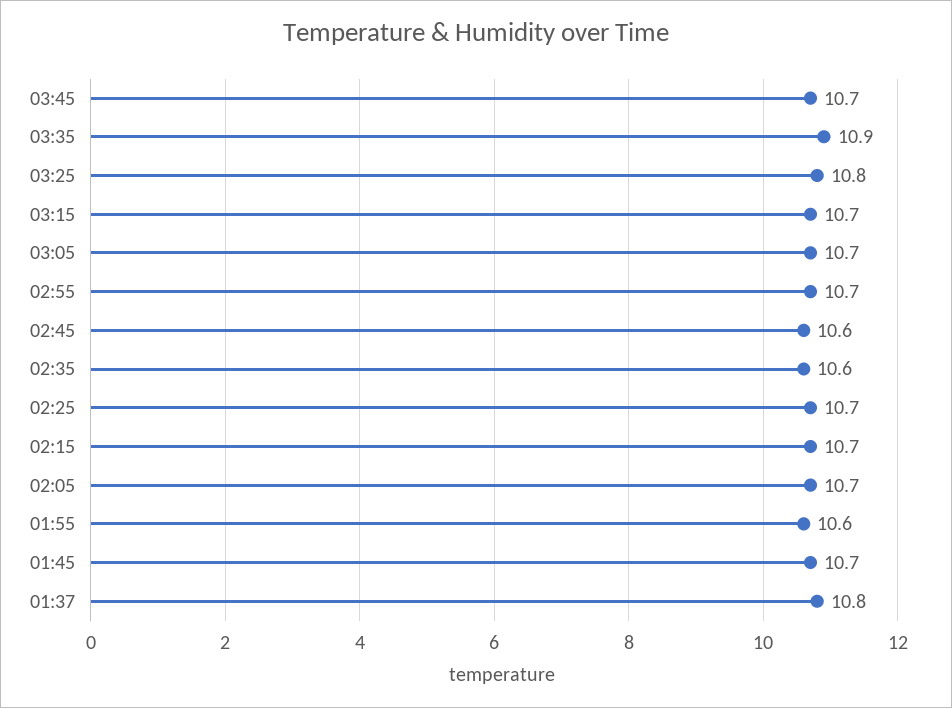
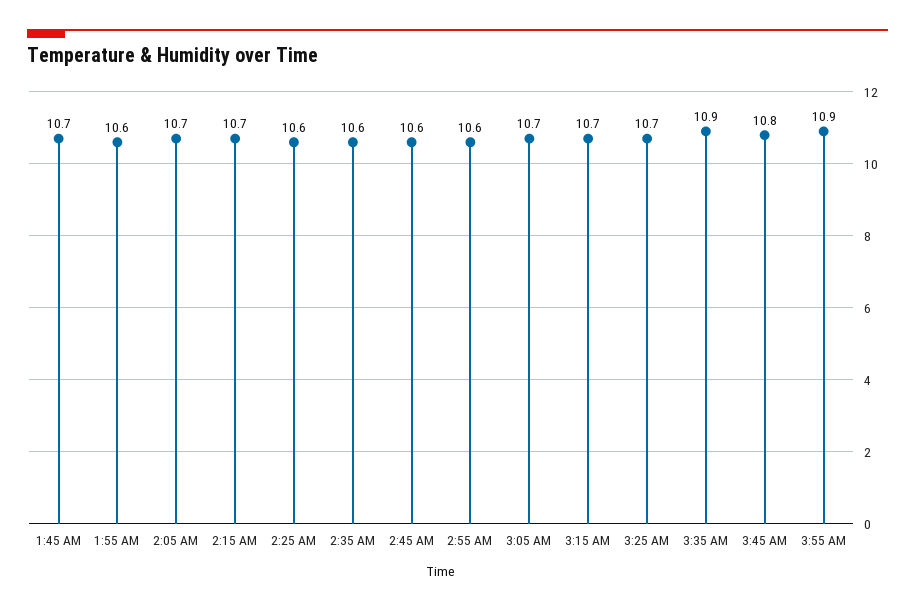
03:45: 10.7 -> 10.8
03:25: 10.8 -> 10.7
02:55: 10.7 -> 10.6
02:25: 10.7 -> 10.6
01:37: 10.8 -> none
3:55 AM: none -> 10.9

